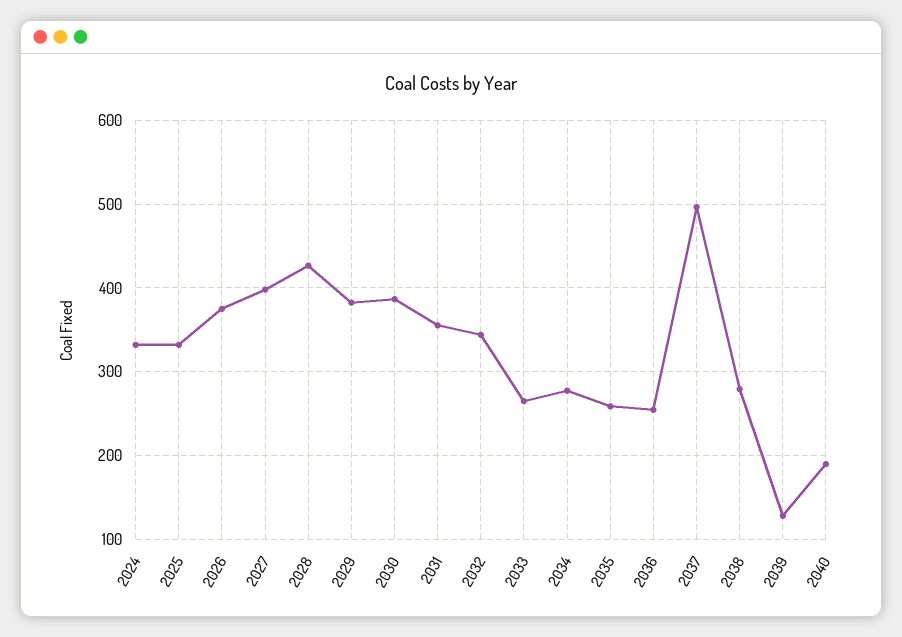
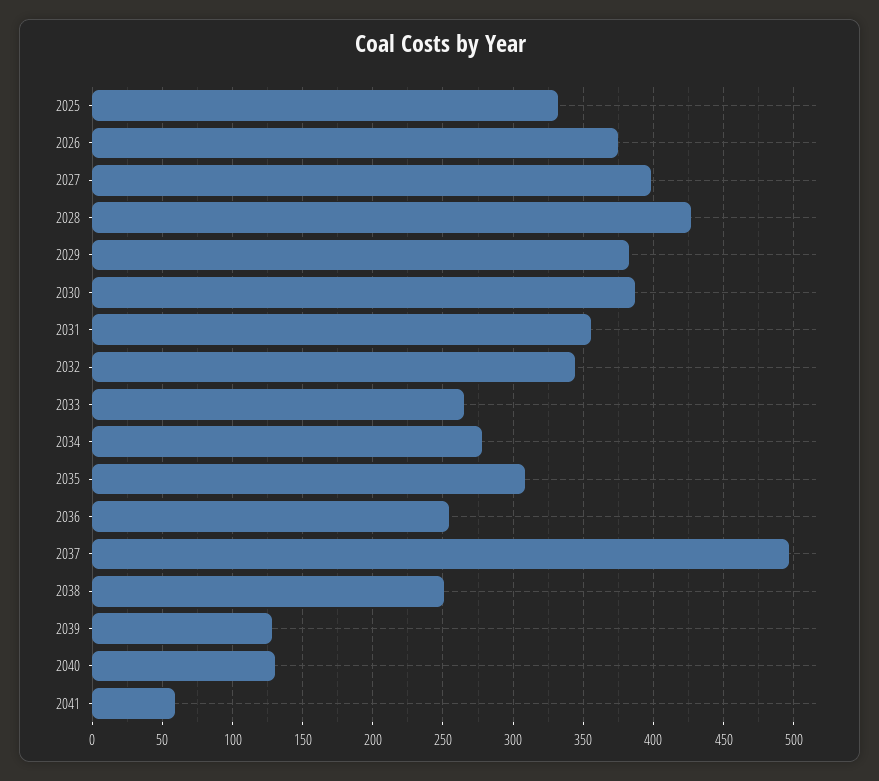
2024: 330 -> none
2035: 260 -> 310
2038: 280 -> 250
2040: 190 -> 130
2041: none -> 60

